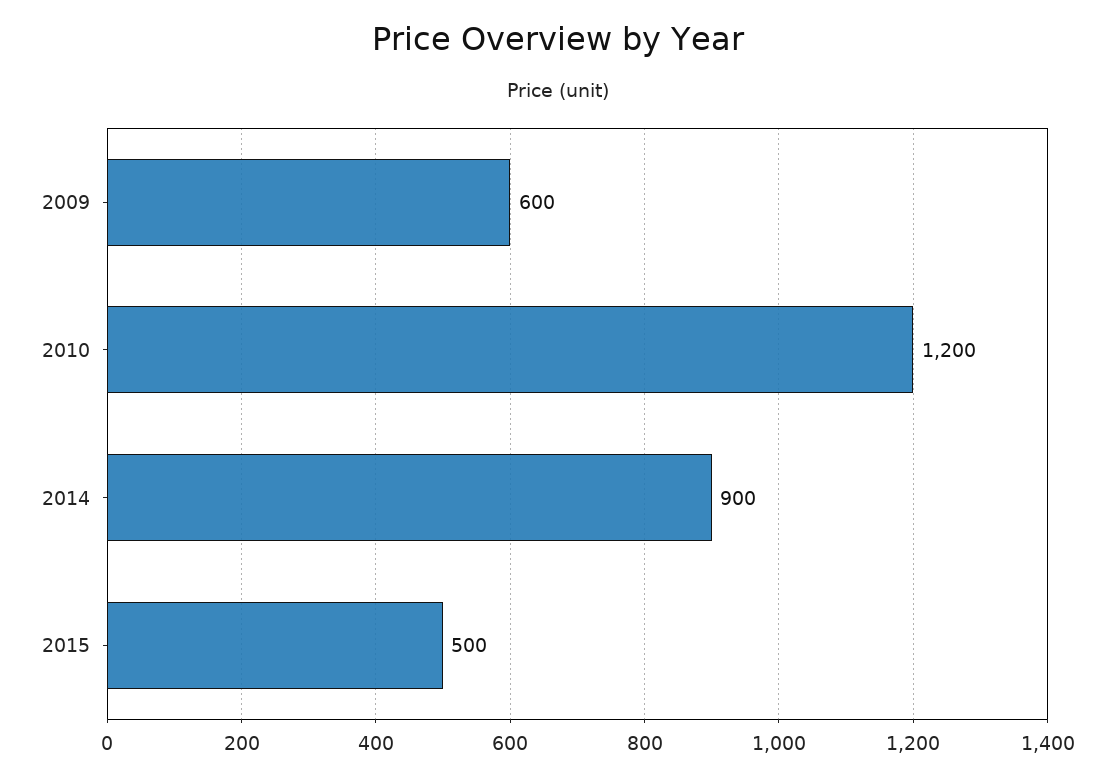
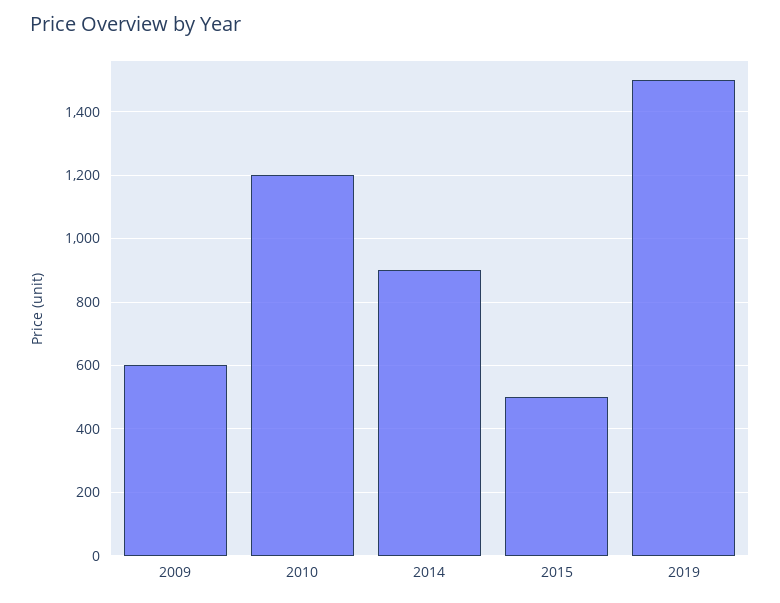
2019: none -> 1500

